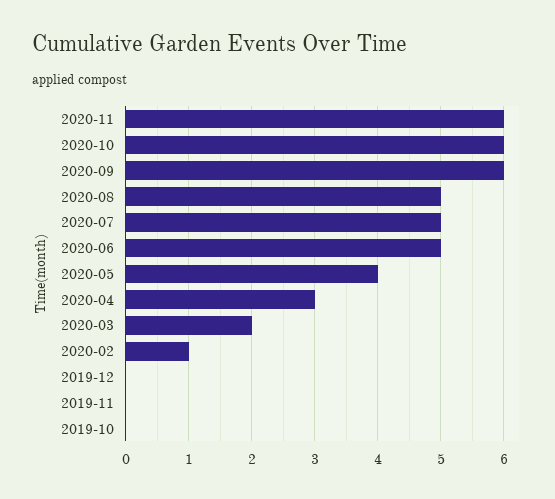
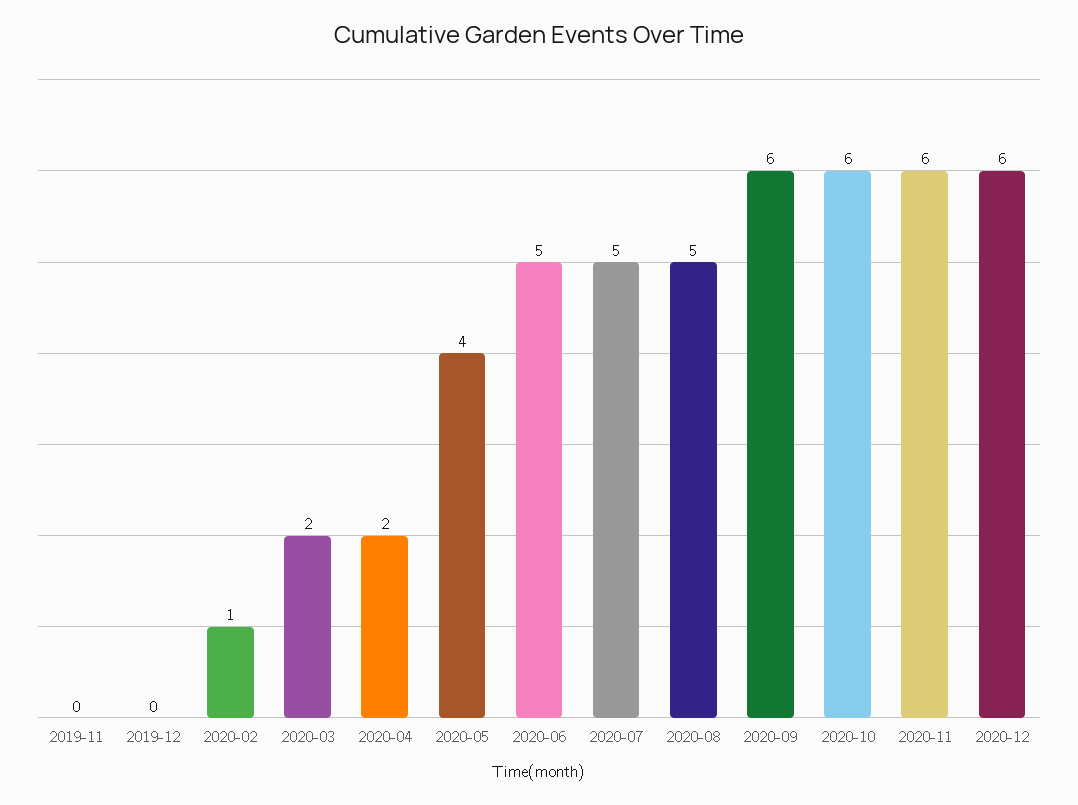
2020-04: 3 -> 2
2019-10: 0 -> none
2020-12: none -> 6

